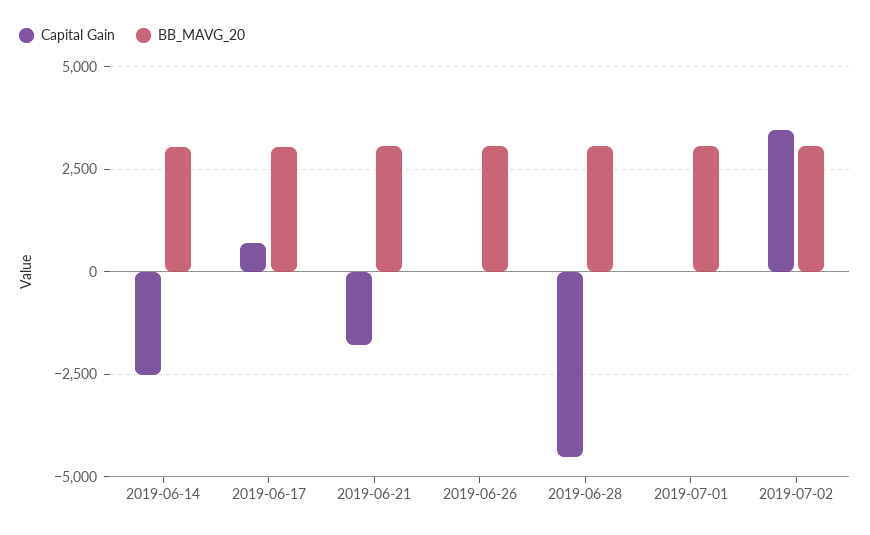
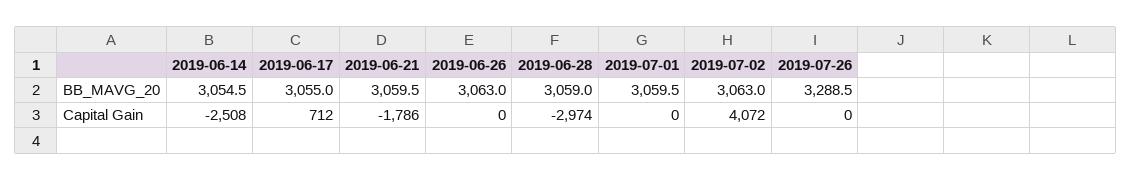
Capital Gain, 2019-06-28: -4500 -> -2974
Capital Gain, 2019-07-02: 3500 -> 4072
BB_MAVG_20, 2019-07-26: none -> 3288.5
Capital Gain, 2019-07-26: none -> 0

